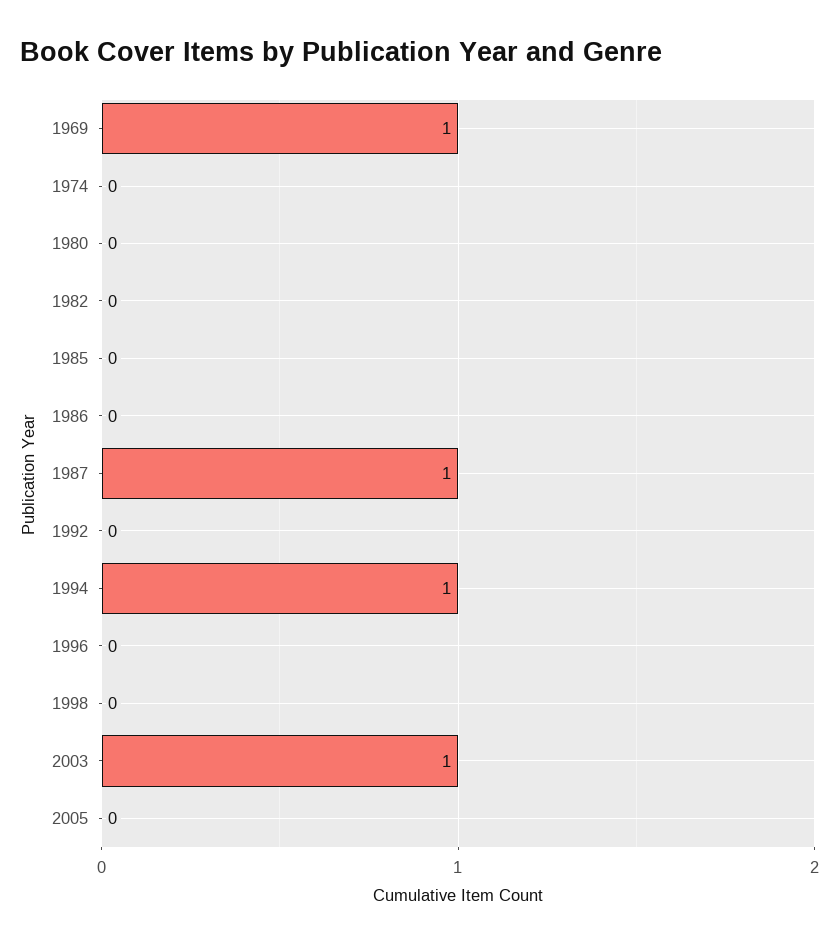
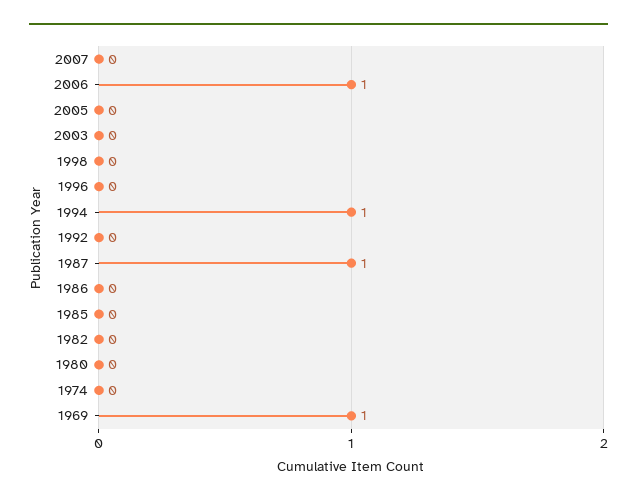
2003: 1 -> 0
2007: none -> 0
2006: none -> 1

